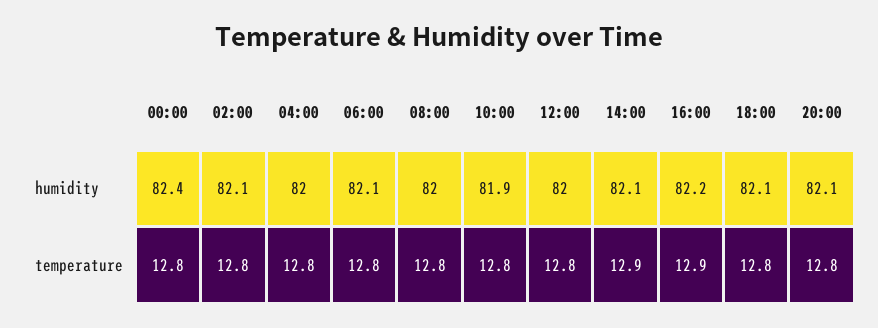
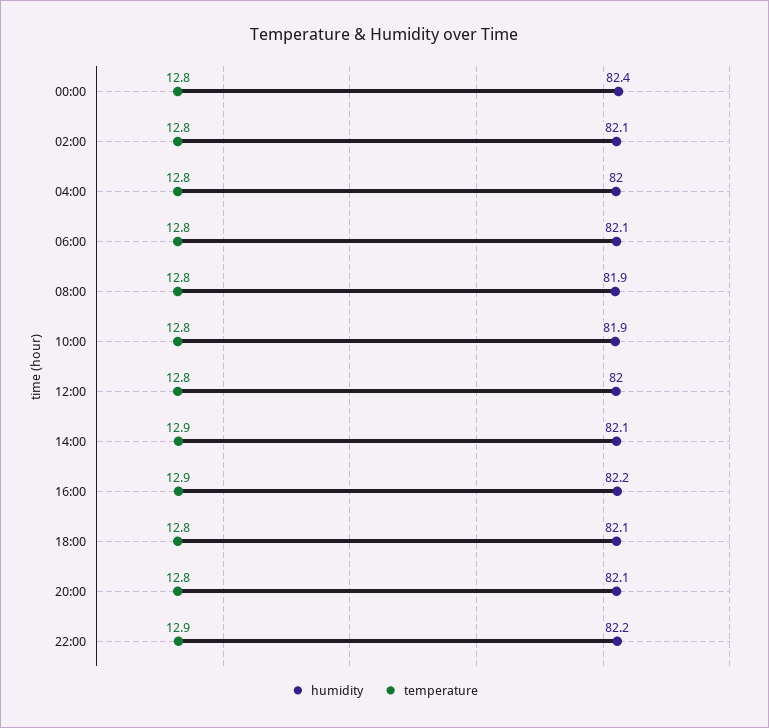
humidity, 08:00: 82 -> 81.9
humidity, 22:00: none -> 82.2
temperature, 22:00: none -> 12.9

